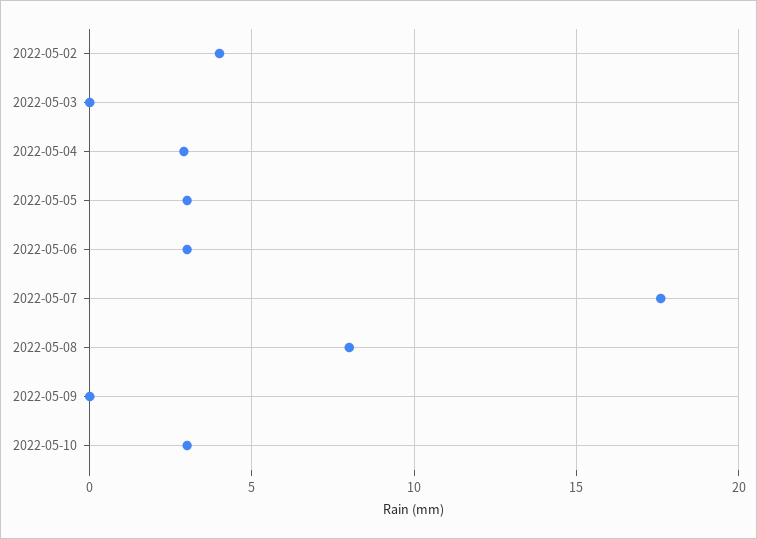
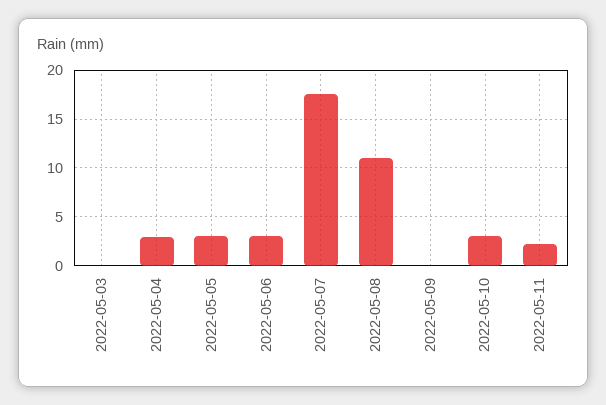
2022-05-02: 4 -> none
2022-05-08: 8 -> 11
2022-05-11: none -> 2

